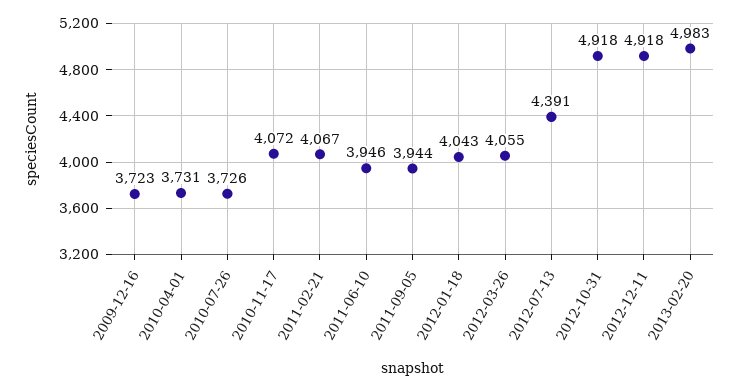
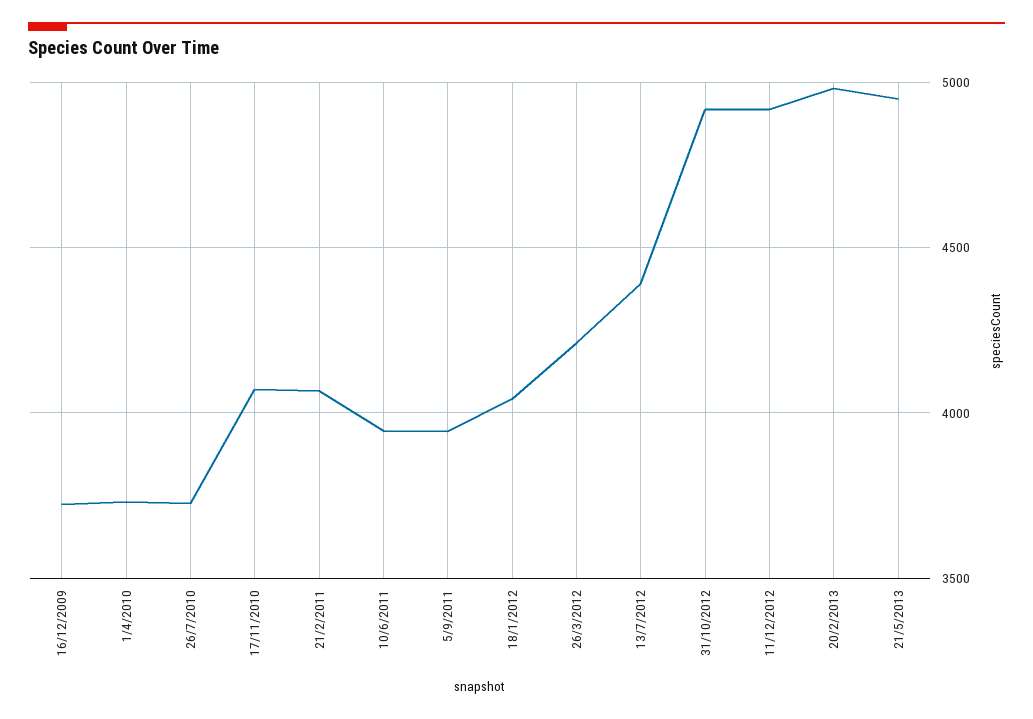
2012-03-26: 4055 -> 4200
21/5/2013: none -> 4950

